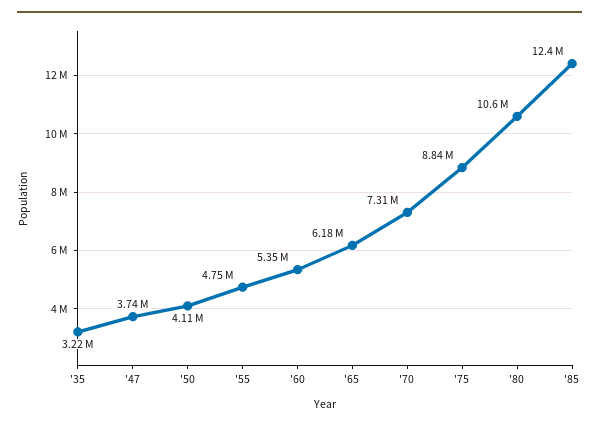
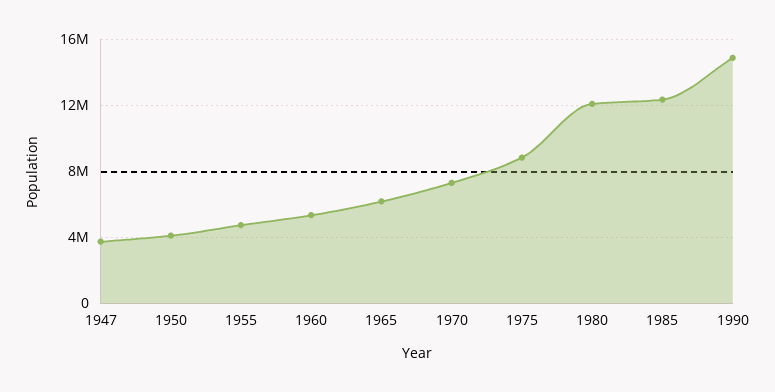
'35: 3220000 -> none
'80: 10600000 -> 12000000
1990: none -> 15000000

